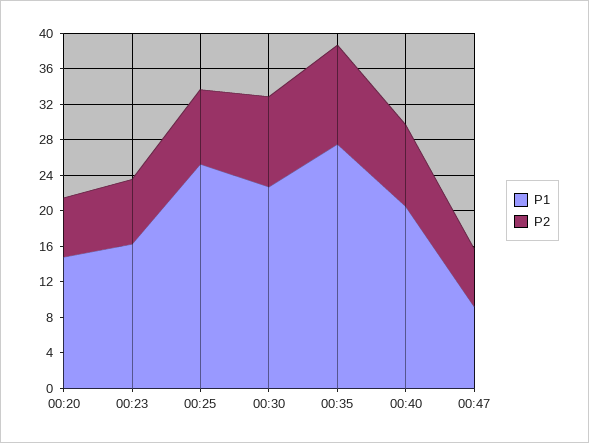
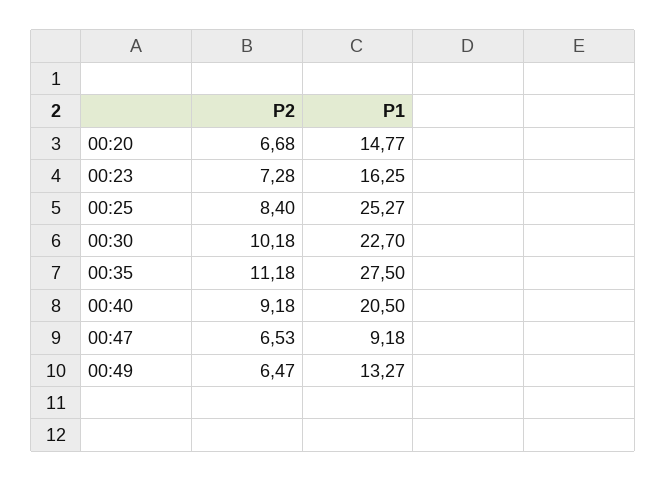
P2, 00:49: none -> 6.47
P1, 00:49: none -> 13.27

